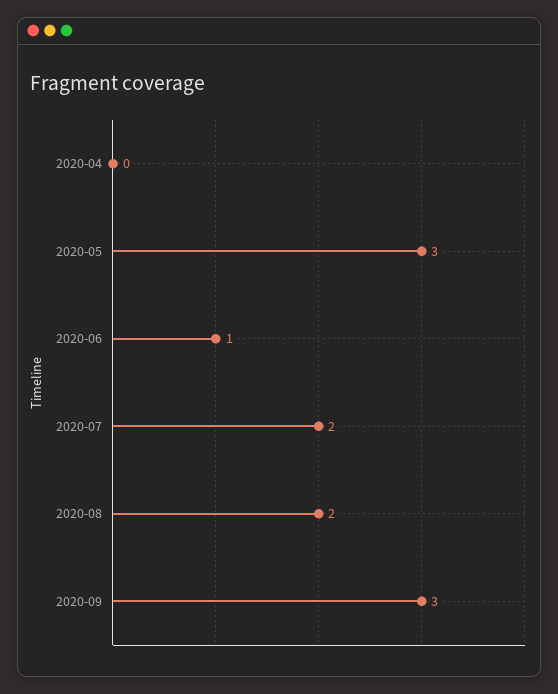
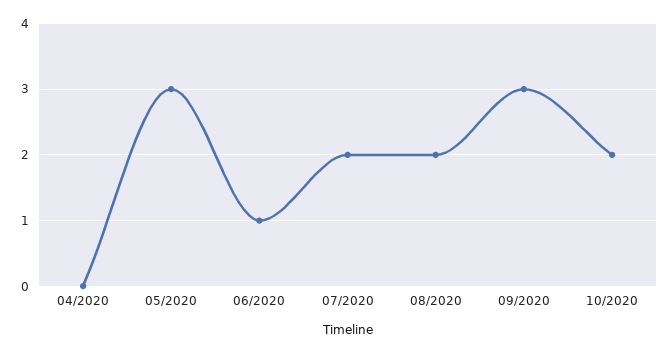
10/2020: none -> 2

